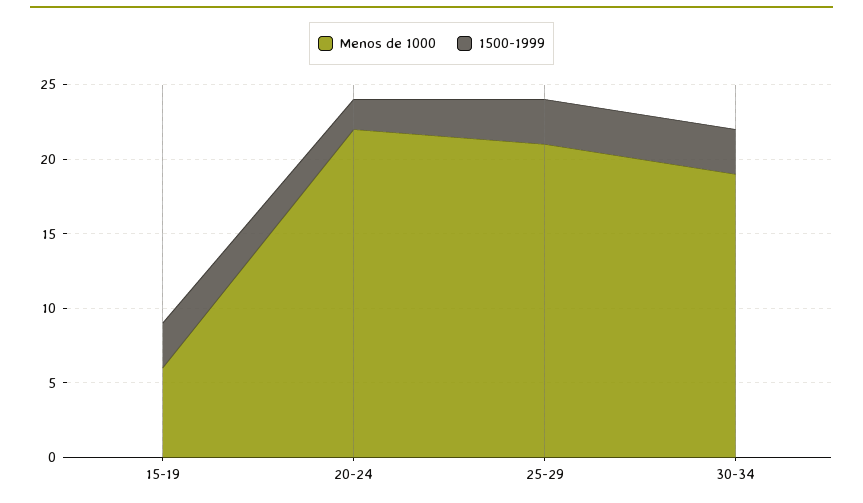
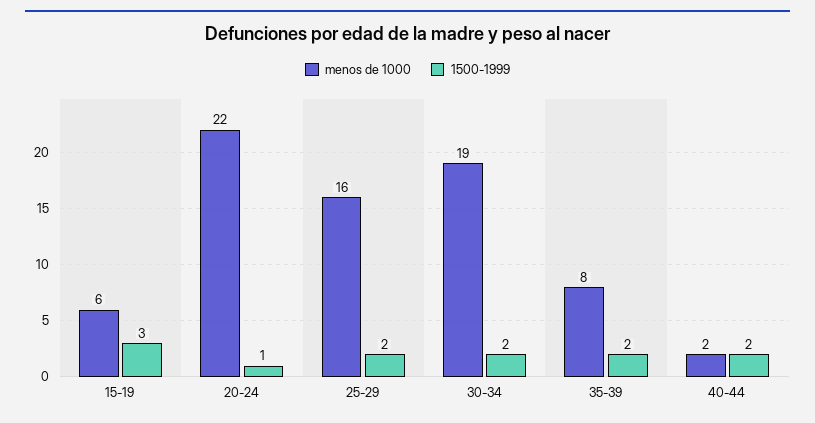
1500-1999, 20-24: 2 -> 1
Menos de 1000, 25-29: 21 -> 16
1500-1999, 25-29: 3 -> 2
1500-1999, 30-34: 3 -> 2
Menos de 1000, 35-39: none -> 8
1500-1999, 35-39: none -> 2
Menos de 1000, 40-44: none -> 2
1500-1999, 40-44: none -> 2

